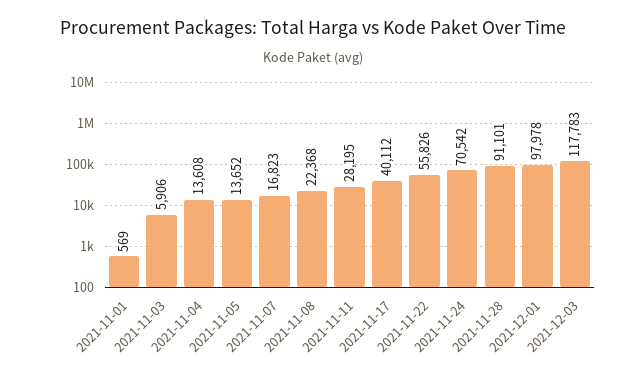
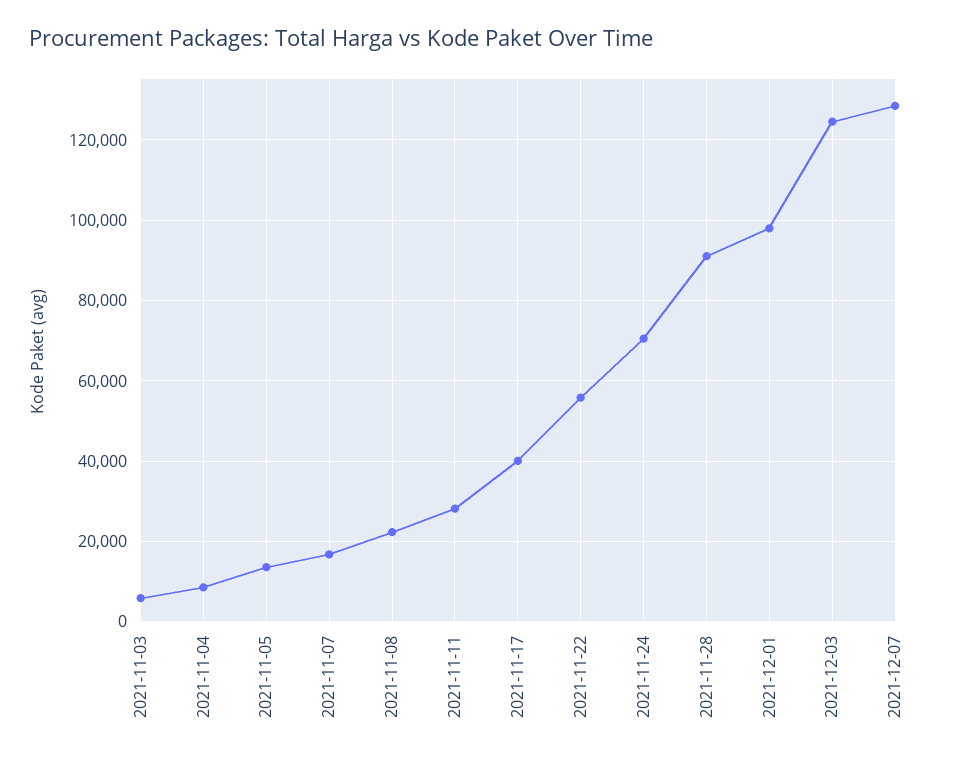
2021-11-01: 569 -> none
2021-11-04: 13608 -> 8000
2021-12-03: 117783 -> 124000
2021-12-07: none -> 128000

